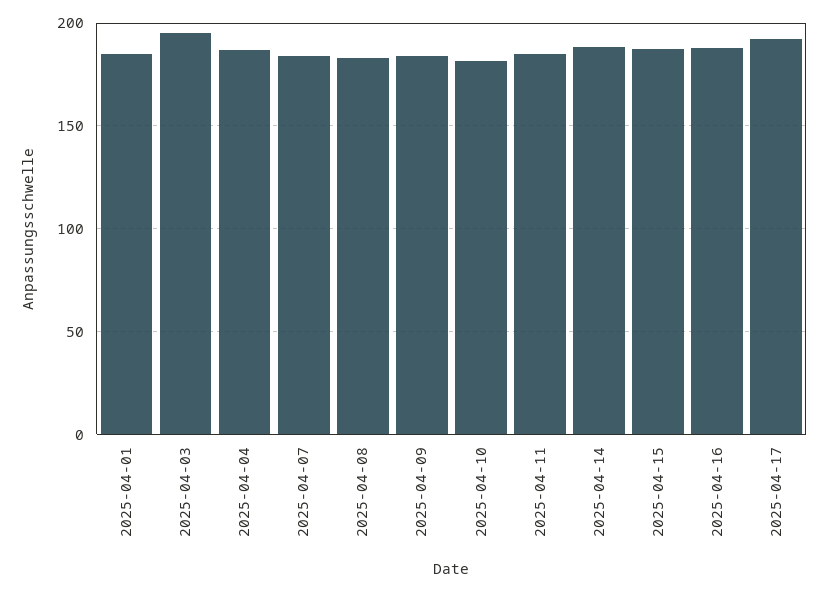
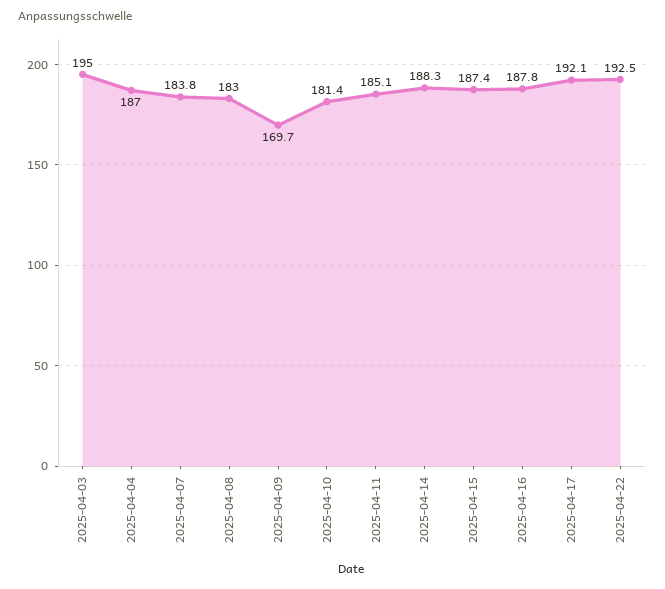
2025-04-01: 185 -> none
2025-04-09: 185 -> 169.7
2025-04-22: none -> 192.5

